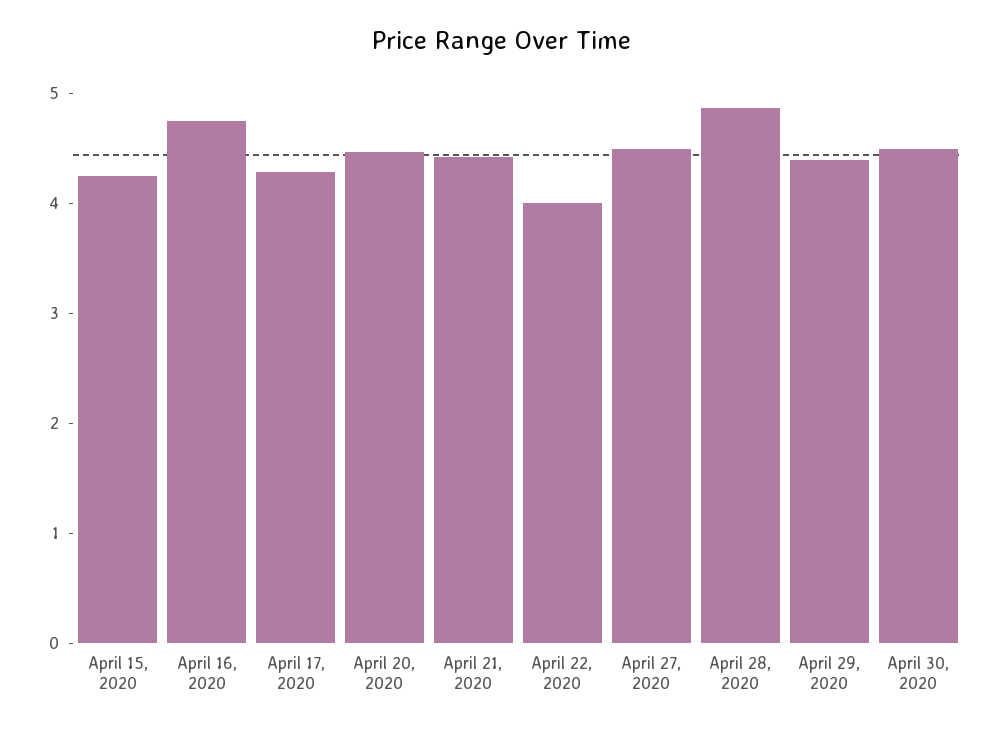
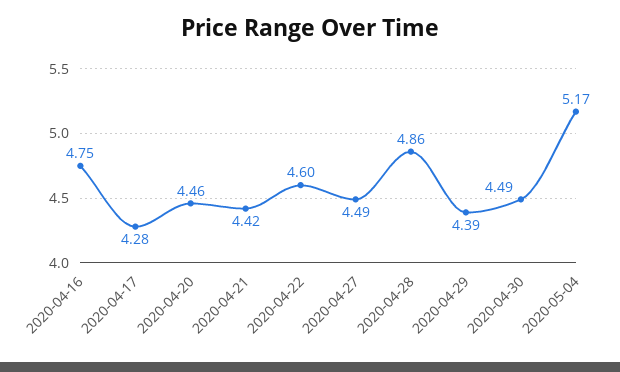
April 15, 2020: 4.2 -> none
April 22, 2020: 4 -> 4.6
2020-05-04: none -> 5.17

